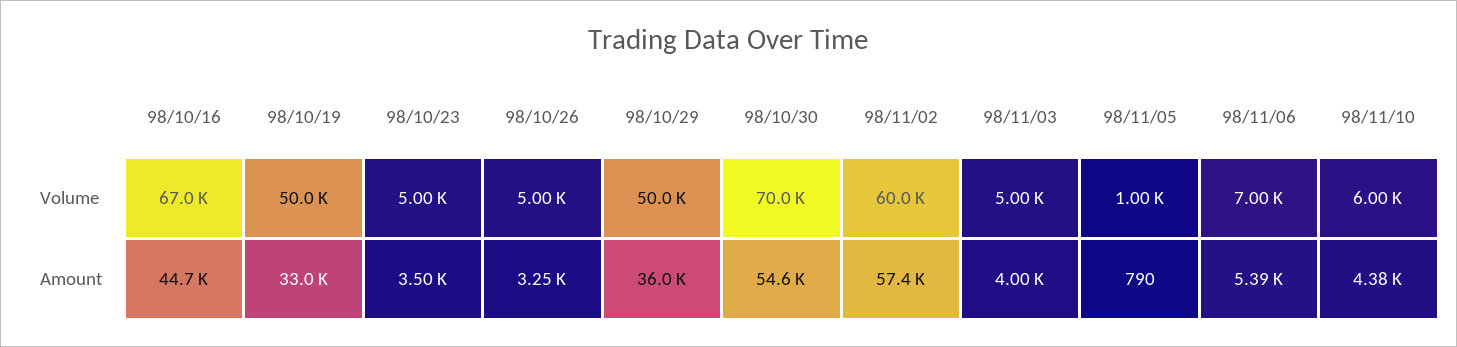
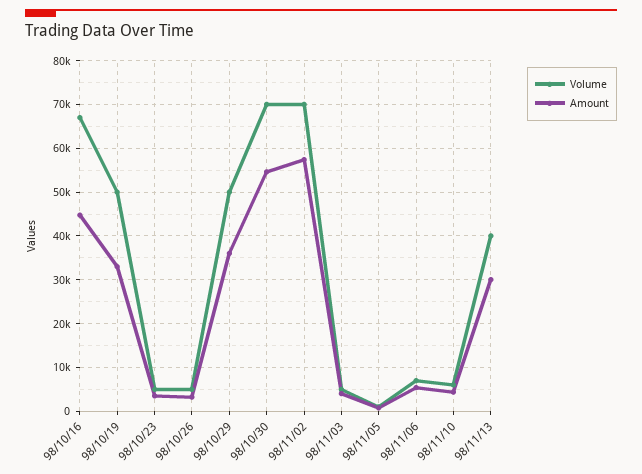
Volume, 98/11/02: 60000 -> 70000
Volume, 98/11/13: none -> 40000
Amount, 98/11/13: none -> 30000

